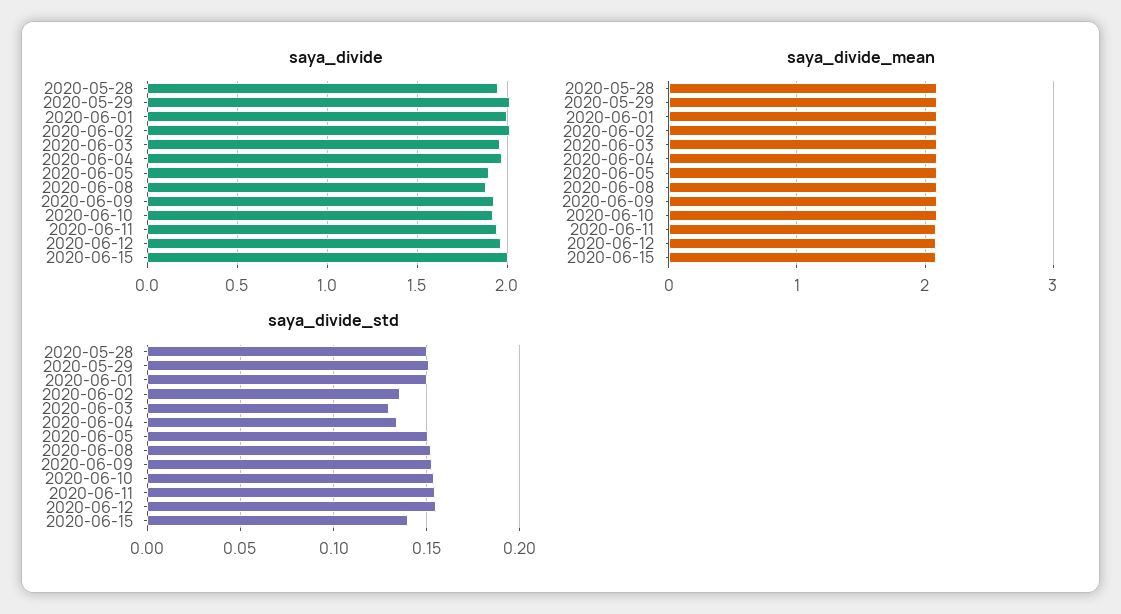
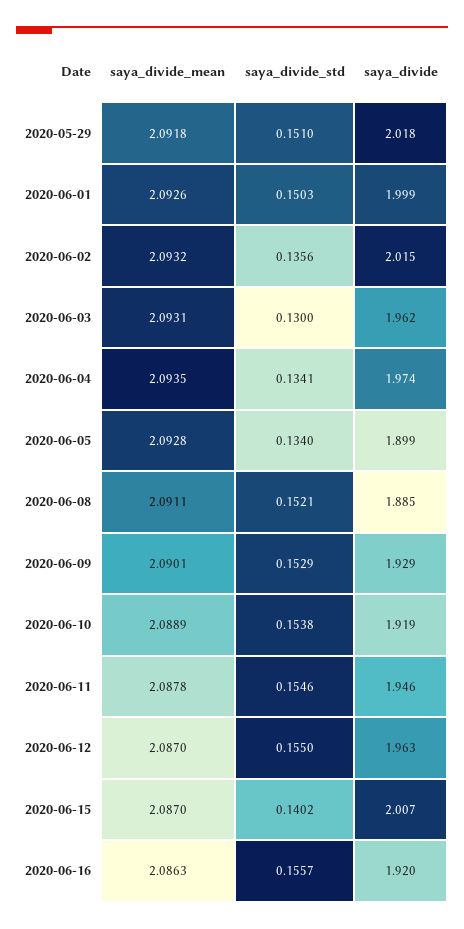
saya_divide, 2020-05-28: 1.95 -> none
saya_divide_mean, 2020-05-28: 2.1 -> none
saya_divide_std, 2020-05-28: 0.15 -> none
saya_divide_std, 2020-06-05: 0.15 -> 0.134
saya_divide_mean, 2020-06-16: none -> 2.0863
saya_divide_std, 2020-06-16: none -> 0.1557
saya_divide, 2020-06-16: none -> 1.92

